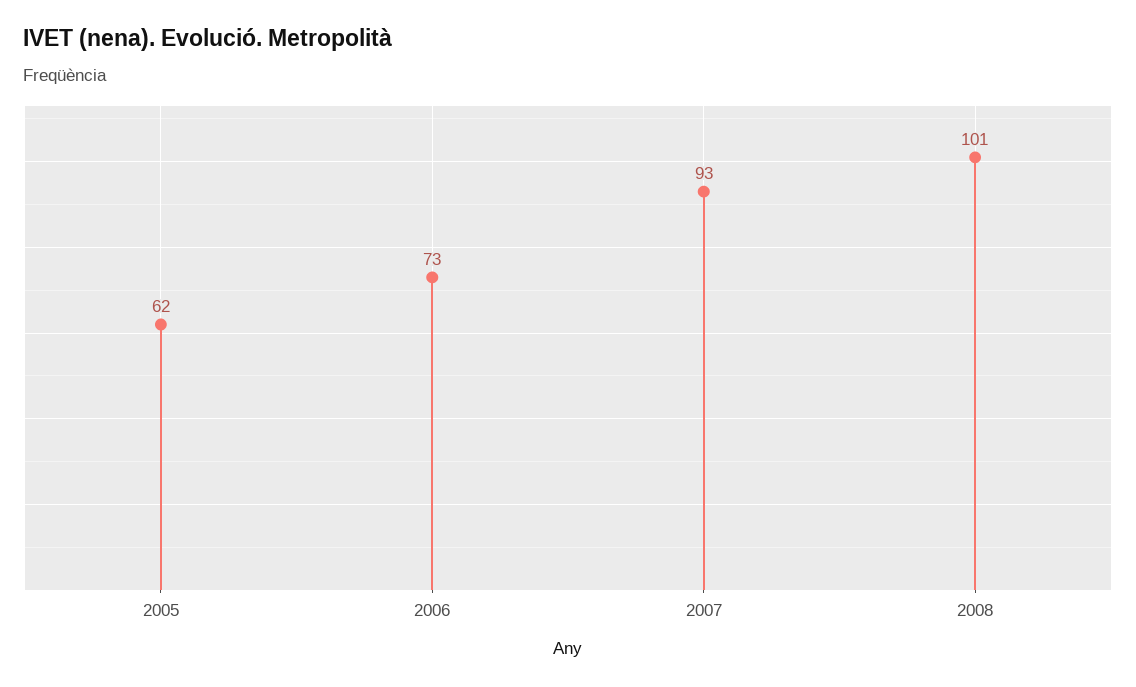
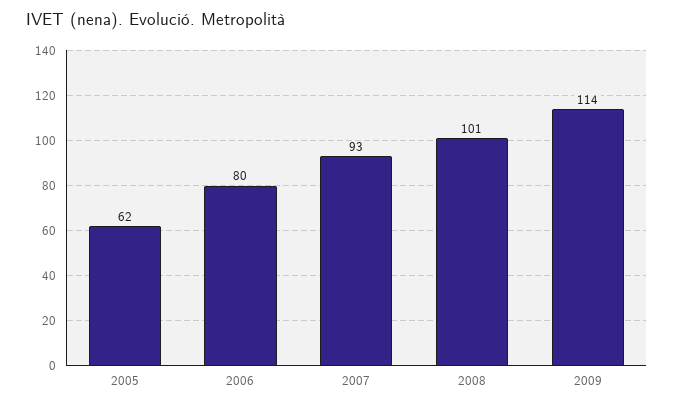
2006: 73 -> 80
2009: none -> 114

